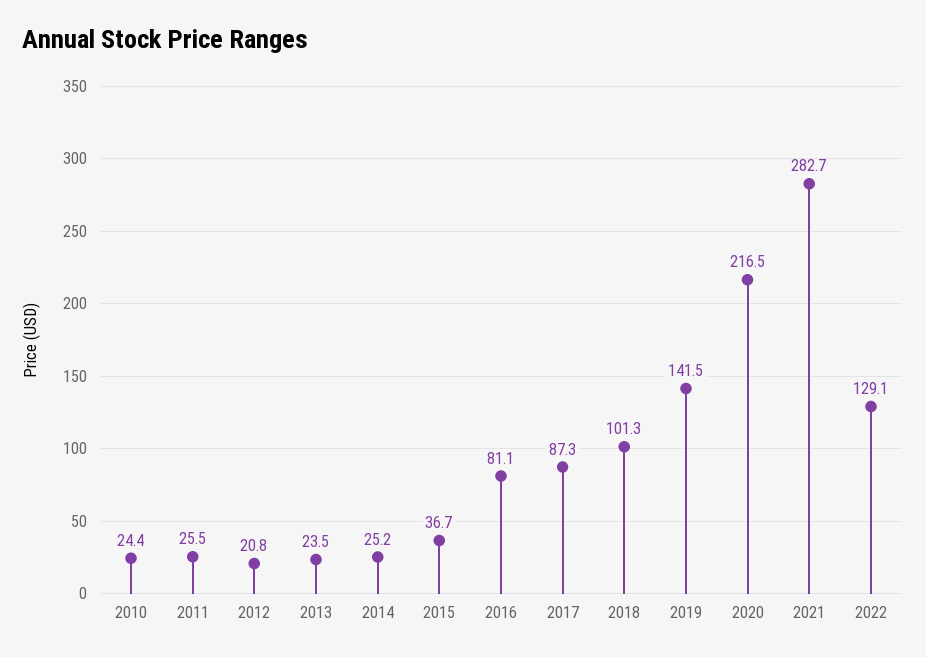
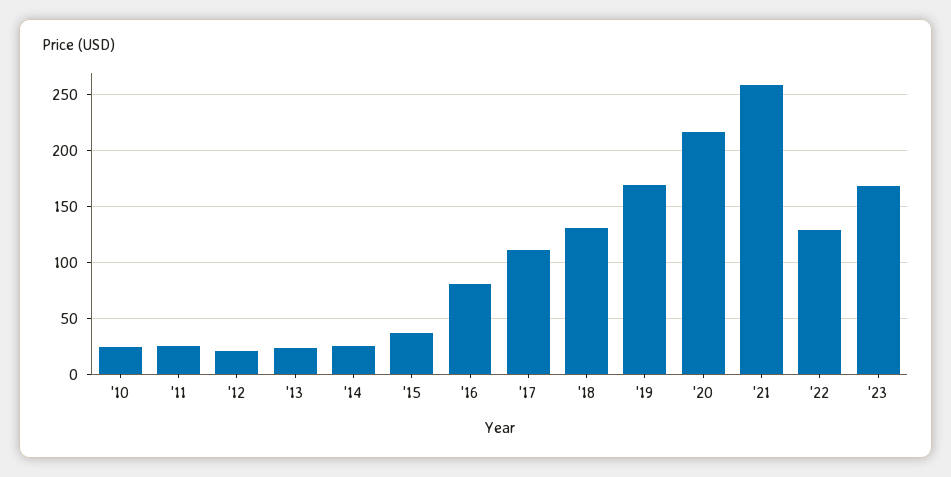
2017: 87.3 -> 110
2018: 101.3 -> 130
2019: 141.5 -> 170
2021: 282.7 -> 260
'23: none -> 170

